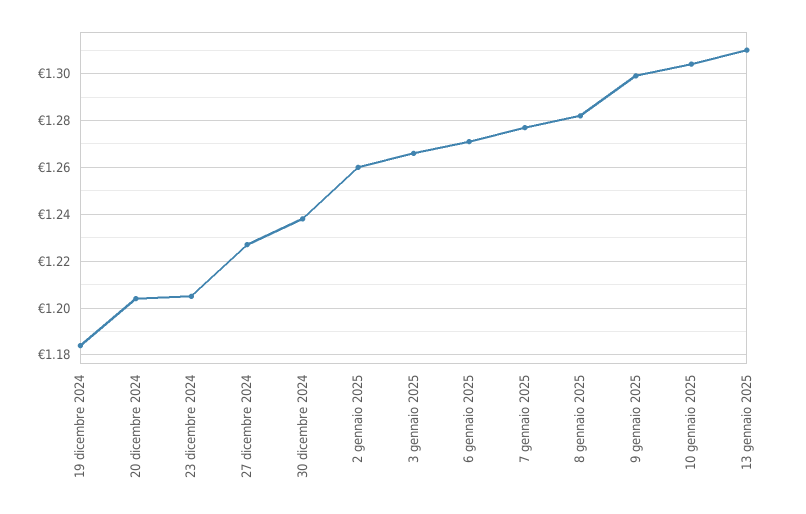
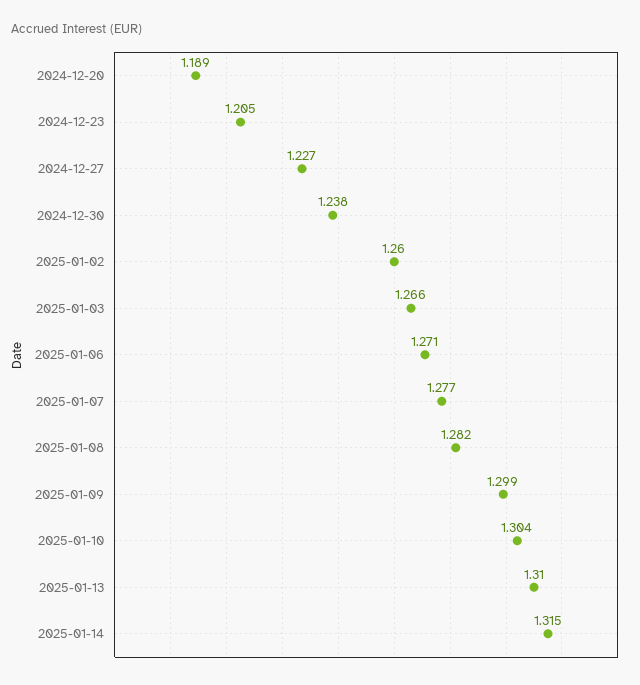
19 dicembre 2024: 1.185 -> none
20 dicembre 2024: 1.205 -> 1.189
2025-01-14: none -> 1.315

